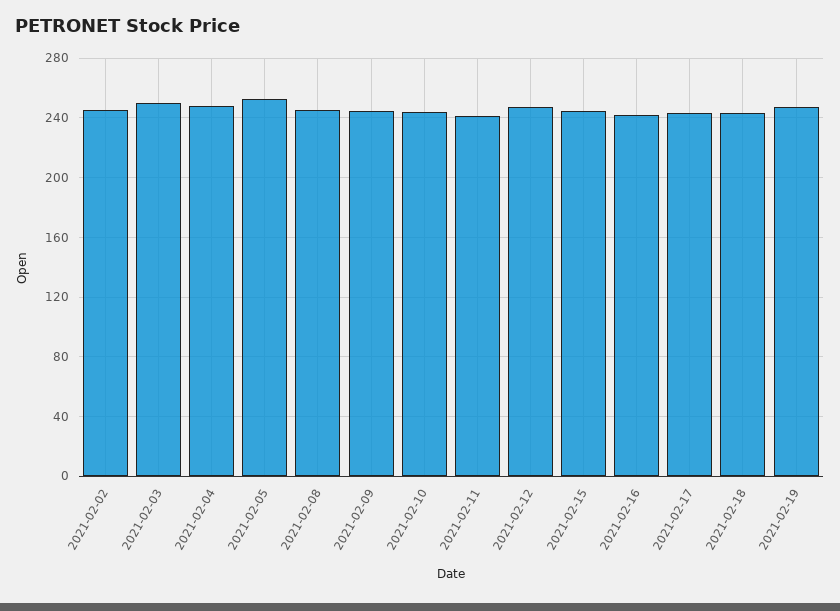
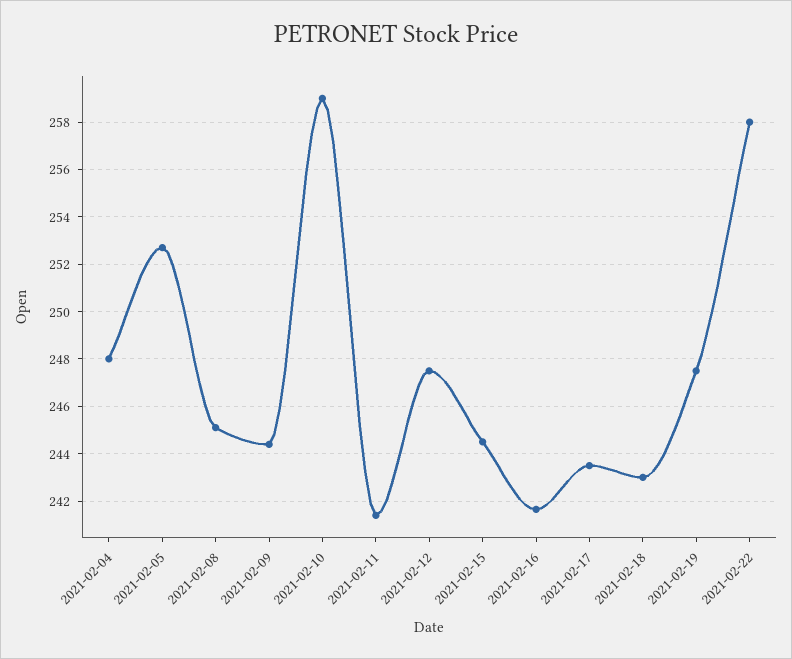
2021-02-02: 245 -> none
2021-02-03: 250 -> none
2021-02-10: 245 -> 259
2021-02-22: none -> 258

